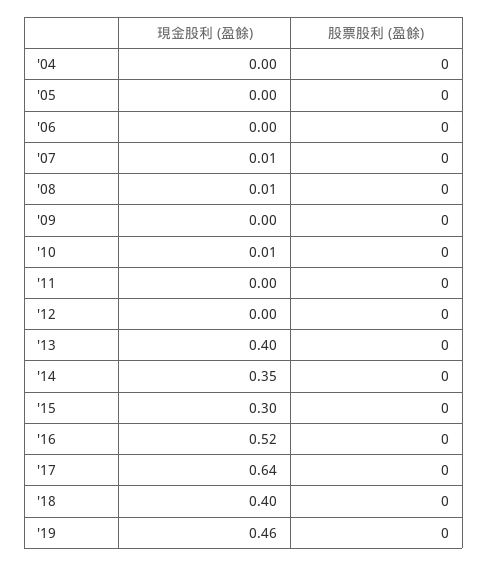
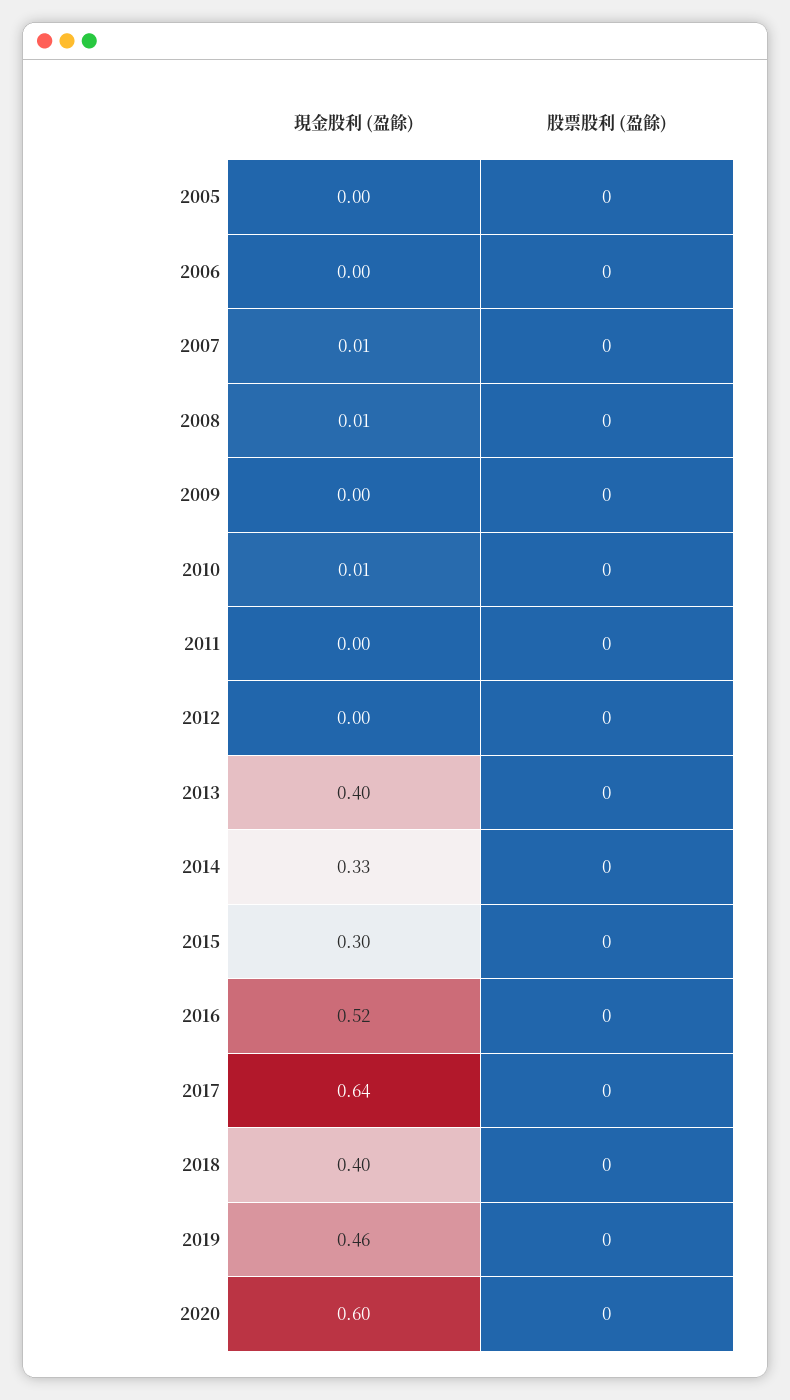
現金股利 (盈餘), '04: 0 -> none
股票股利 (盈餘), '04: 0 -> none
現金股利 (盈餘), '14: 0.35 -> 0.33
現金股利 (盈餘), 2020: none -> 0.6
股票股利 (盈餘), 2020: none -> 0

